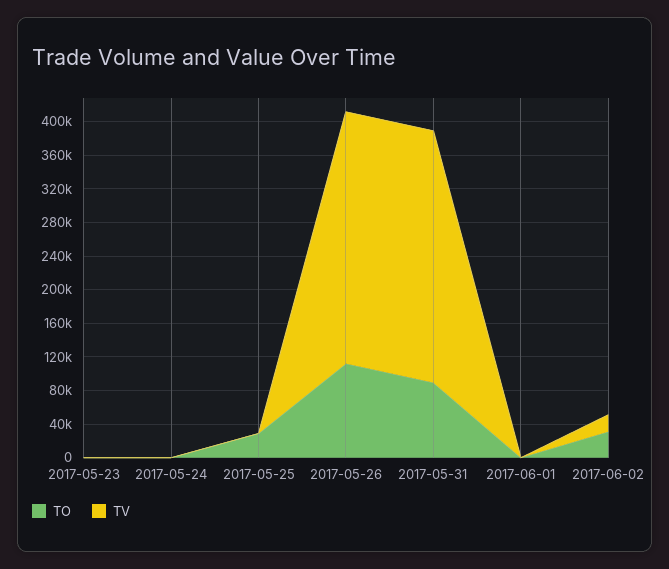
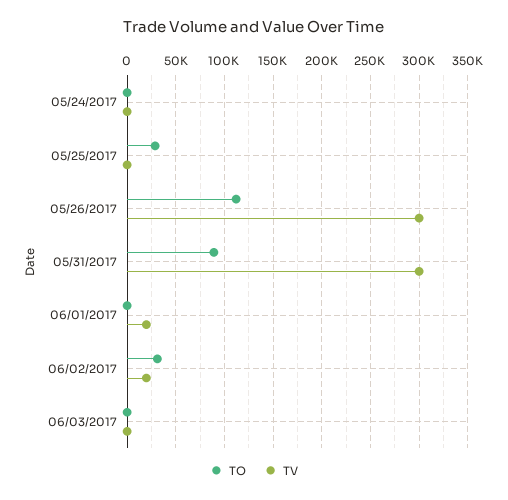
TO, 2017-05-23: 0 -> none
TV, 2017-05-23: 0 -> none
TV, 2017-06-01: 0 -> 20000
TO, 06/03/2017: none -> 0
TV, 06/03/2017: none -> 0

